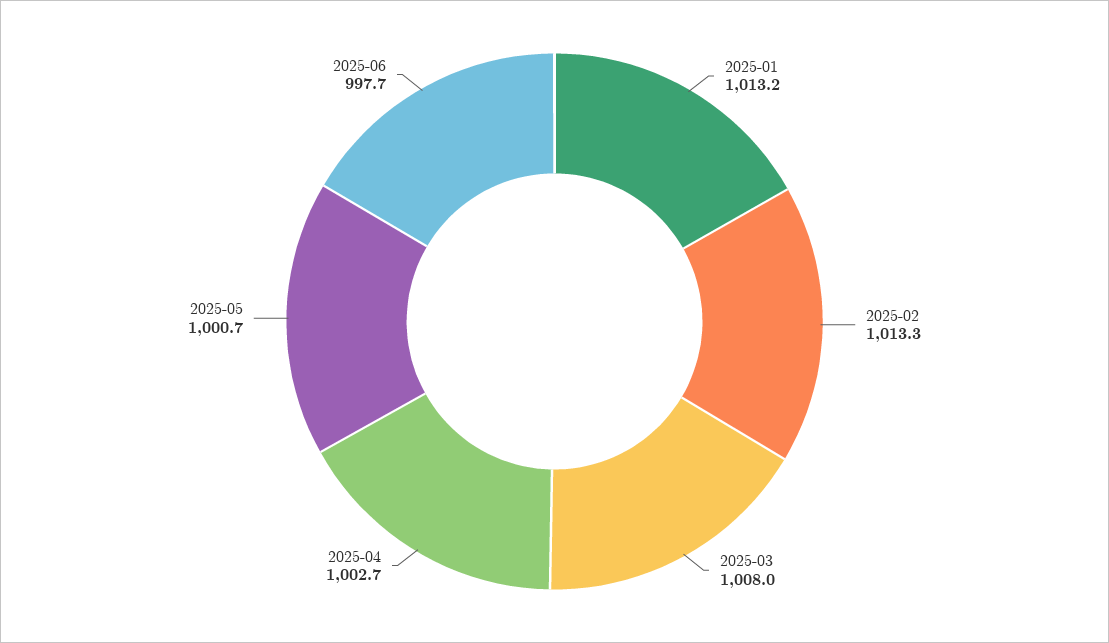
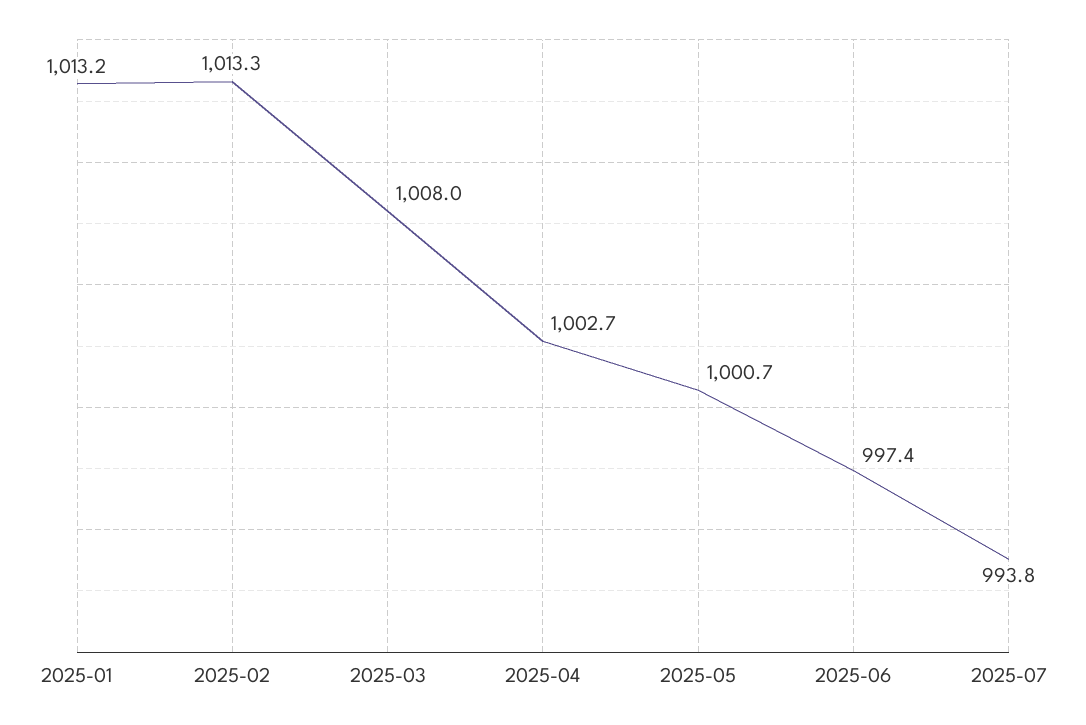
2025-06: 997.7 -> 997.4
2025-07: none -> 993.8

